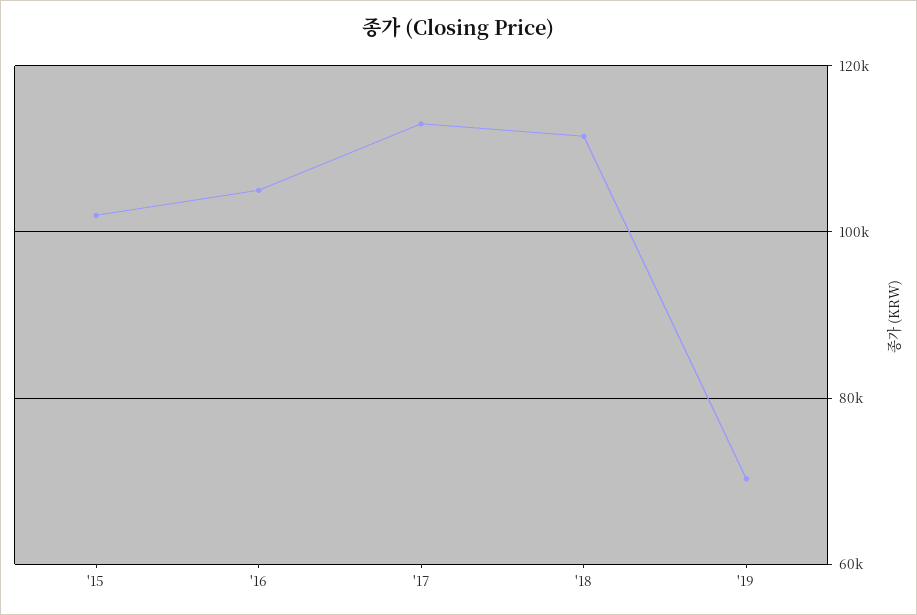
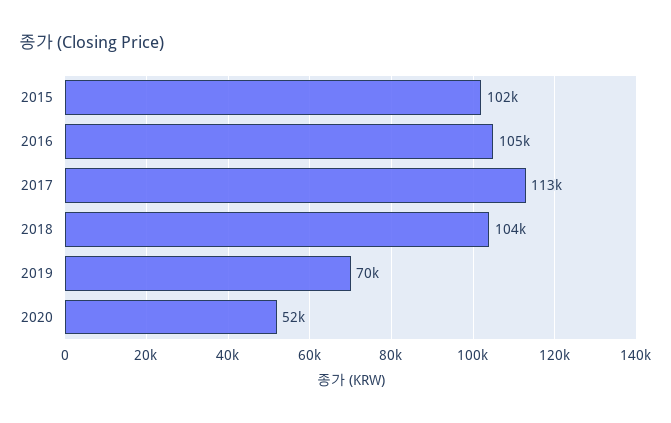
'18: 112000 -> 104000
2020: none -> 52000

